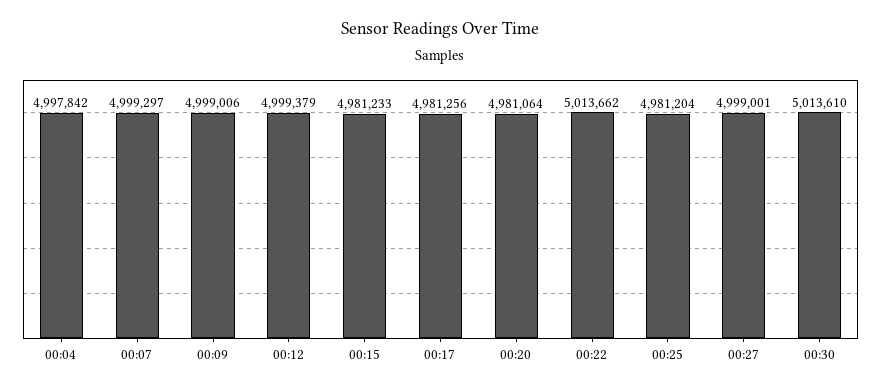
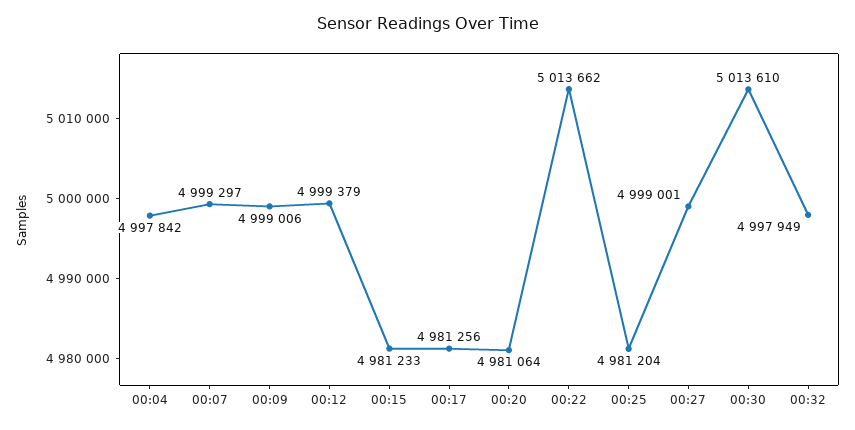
00:32: none -> 4997949

